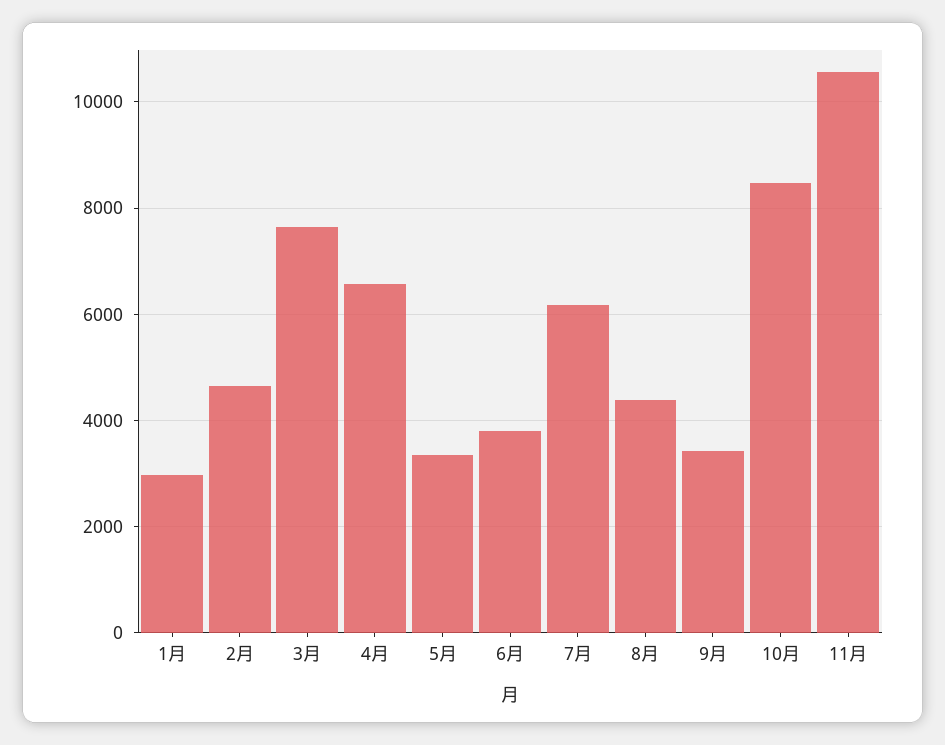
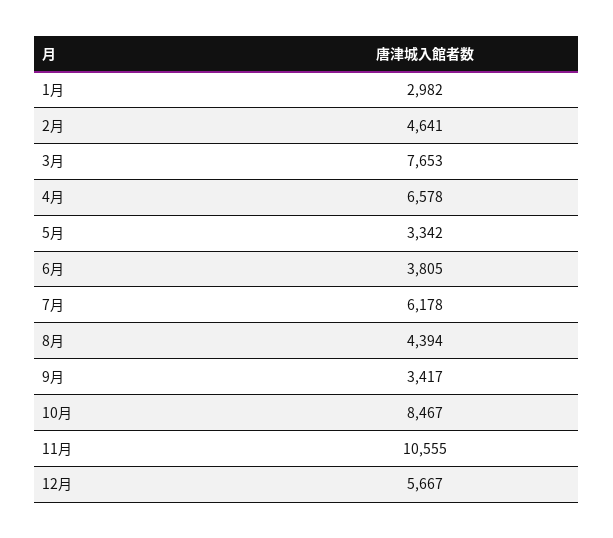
12月: none -> 5667

